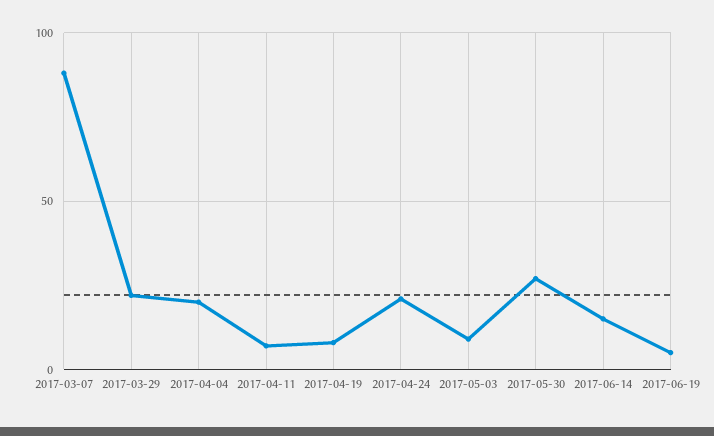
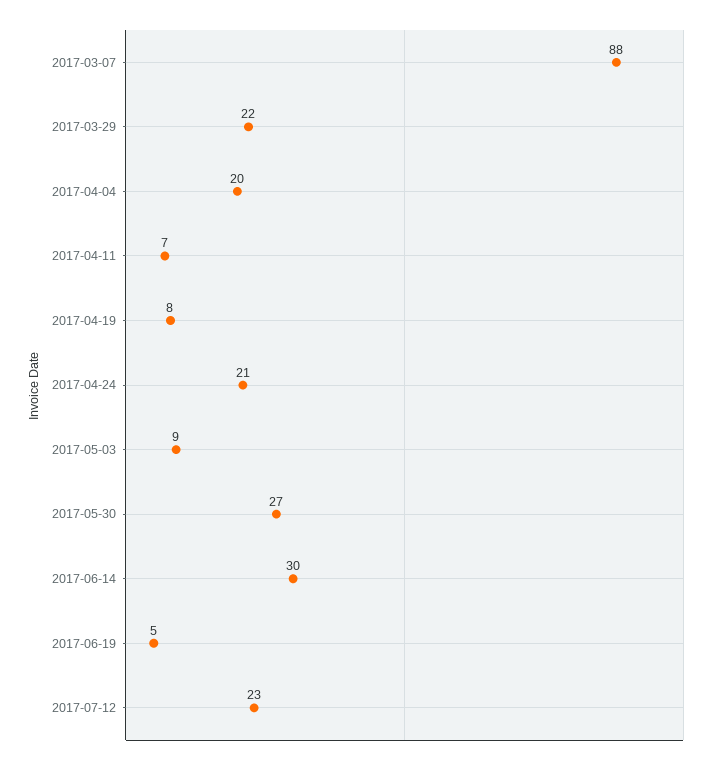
2017-06-14: 15 -> 30
2017-07-12: none -> 23

